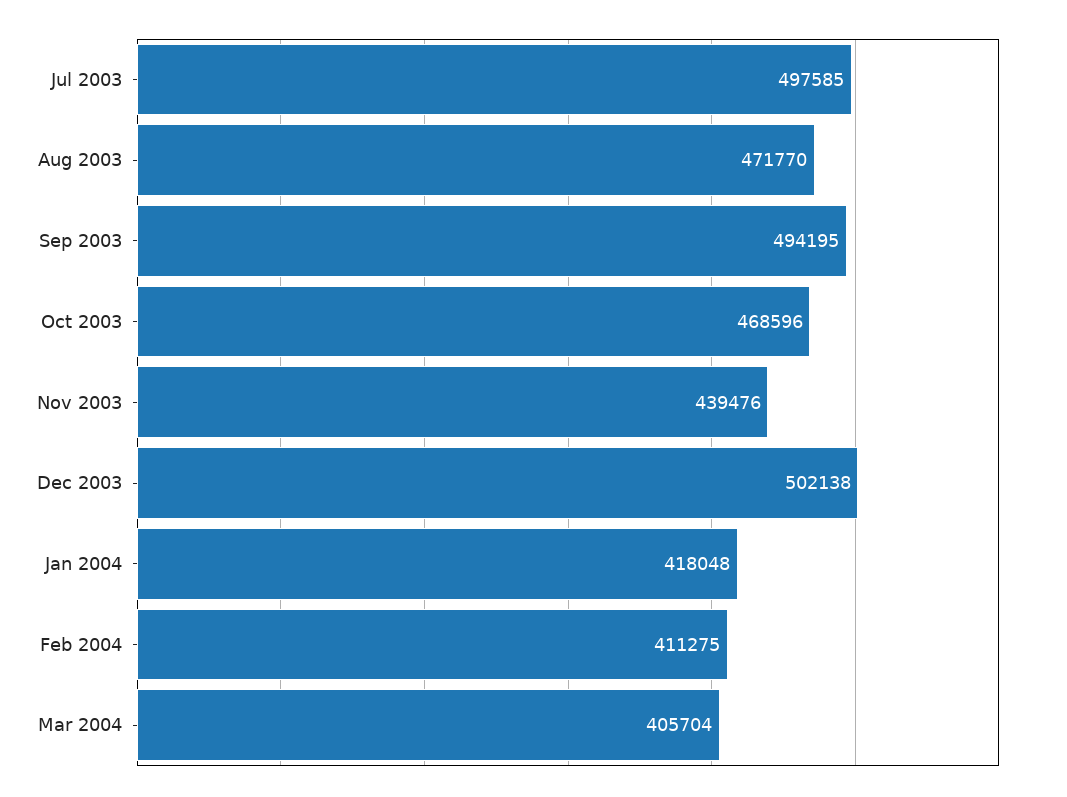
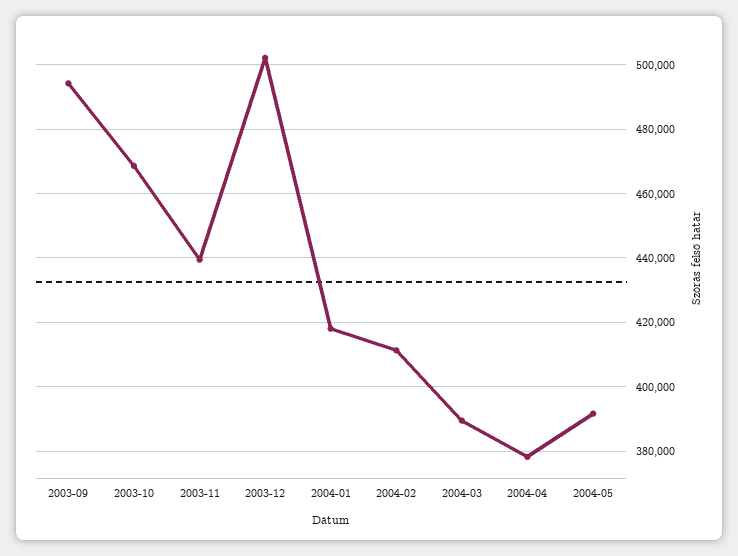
Jul 2003: 497585 -> none
Aug 2003: 471770 -> none
Mar 2004: 405704 -> 390000
2004-04: none -> 378000
2004-05: none -> 392000

